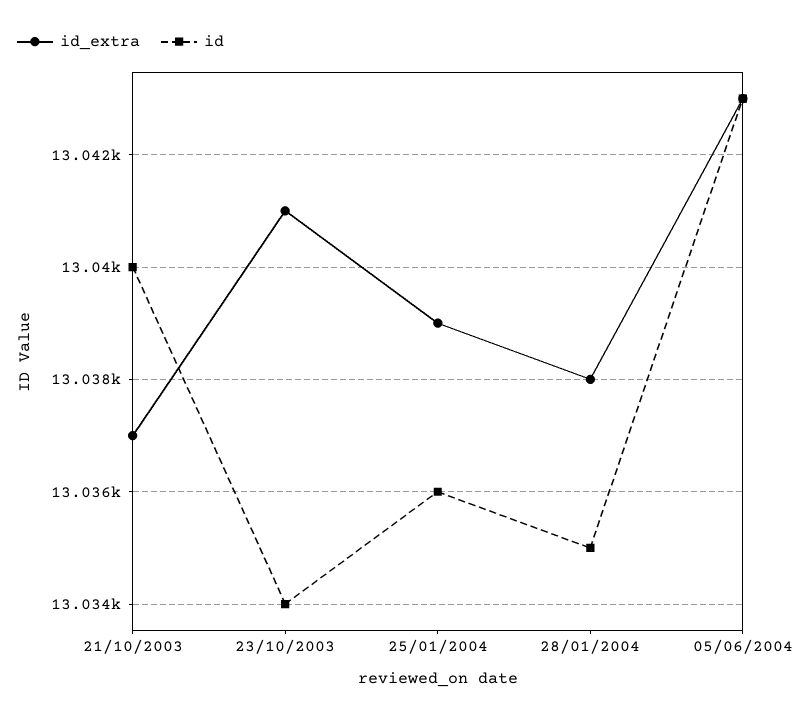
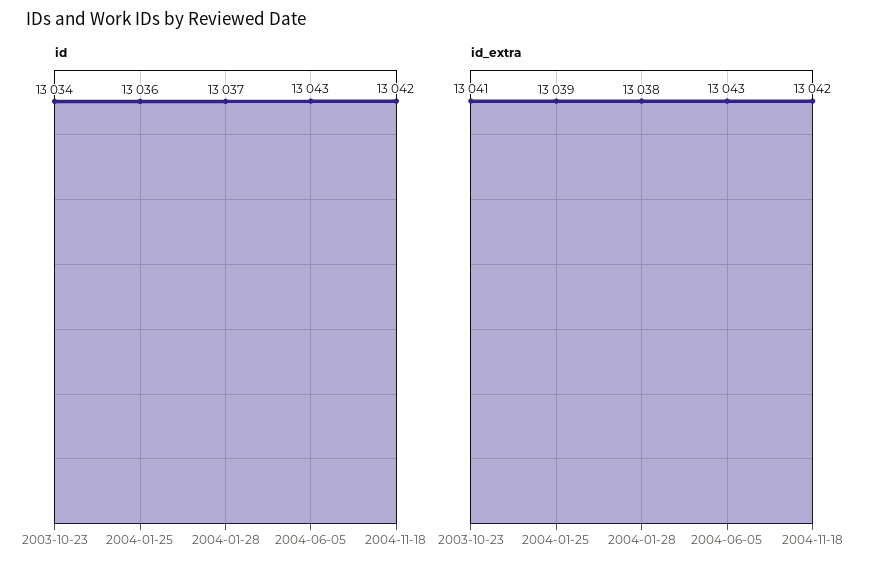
id_extra, 21/10/2003: 13037 -> none
id, 21/10/2003: 13040 -> none
id, 28/01/2004: 13035 -> 13037
id, 2004-11-18: none -> 13042
id_extra, 2004-11-18: none -> 13042

